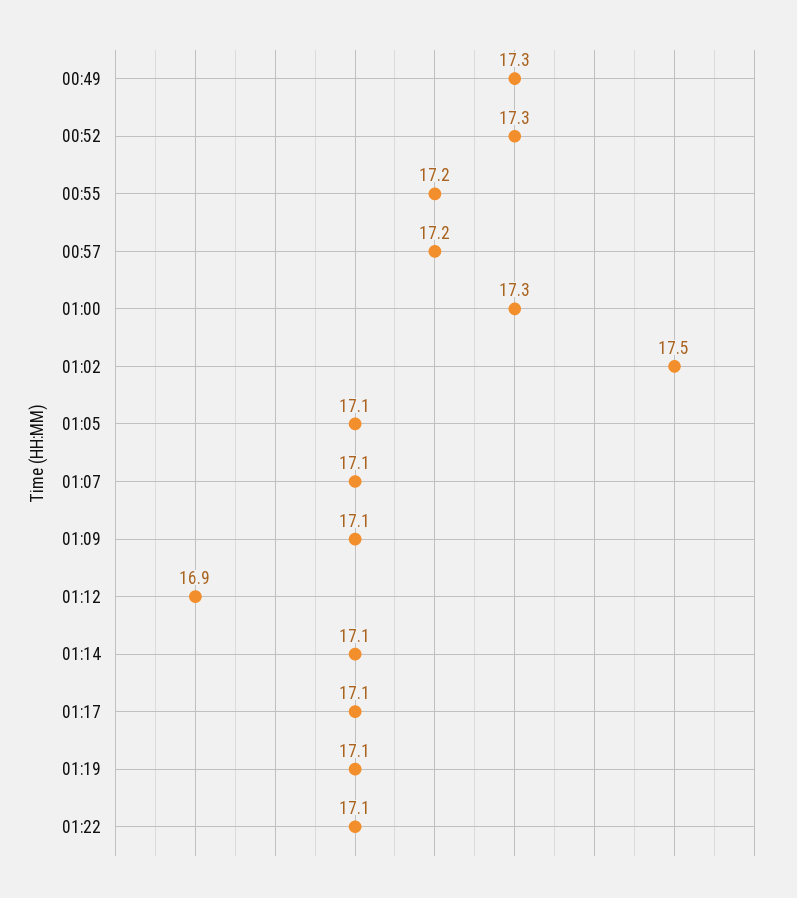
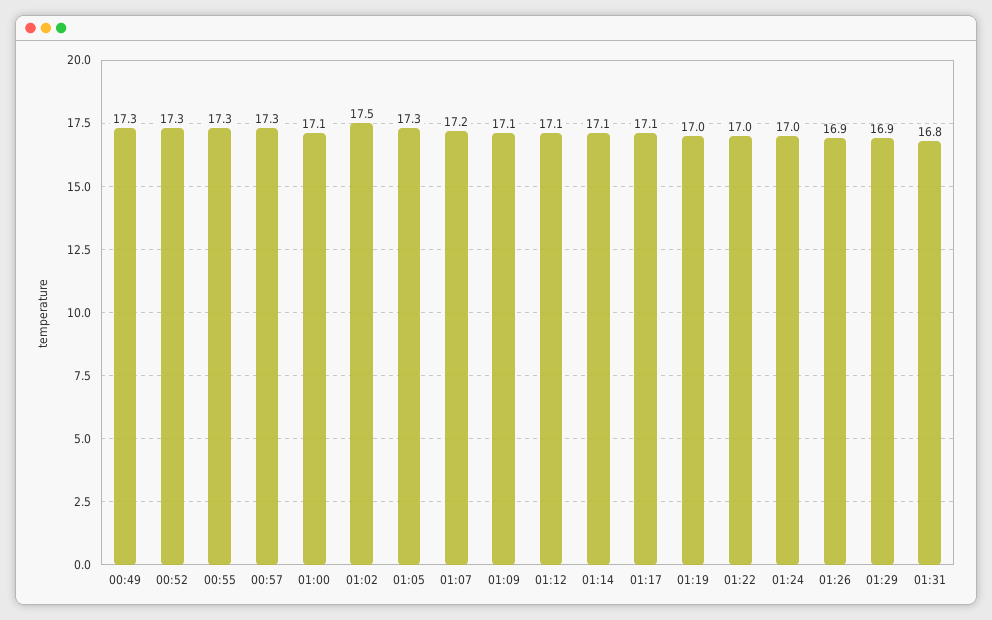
00:55: 17.2 -> 17.3
00:57: 17.2 -> 17.3
01:00: 17.3 -> 17.1
01:05: 17.1 -> 17.3
01:07: 17.1 -> 17.2
01:12: 16.9 -> 17.1
01:19: 17.1 -> 17
01:22: 17.1 -> 17
01:24: none -> 17
01:26: none -> 16.9
01:29: none -> 16.9
01:31: none -> 16.8

